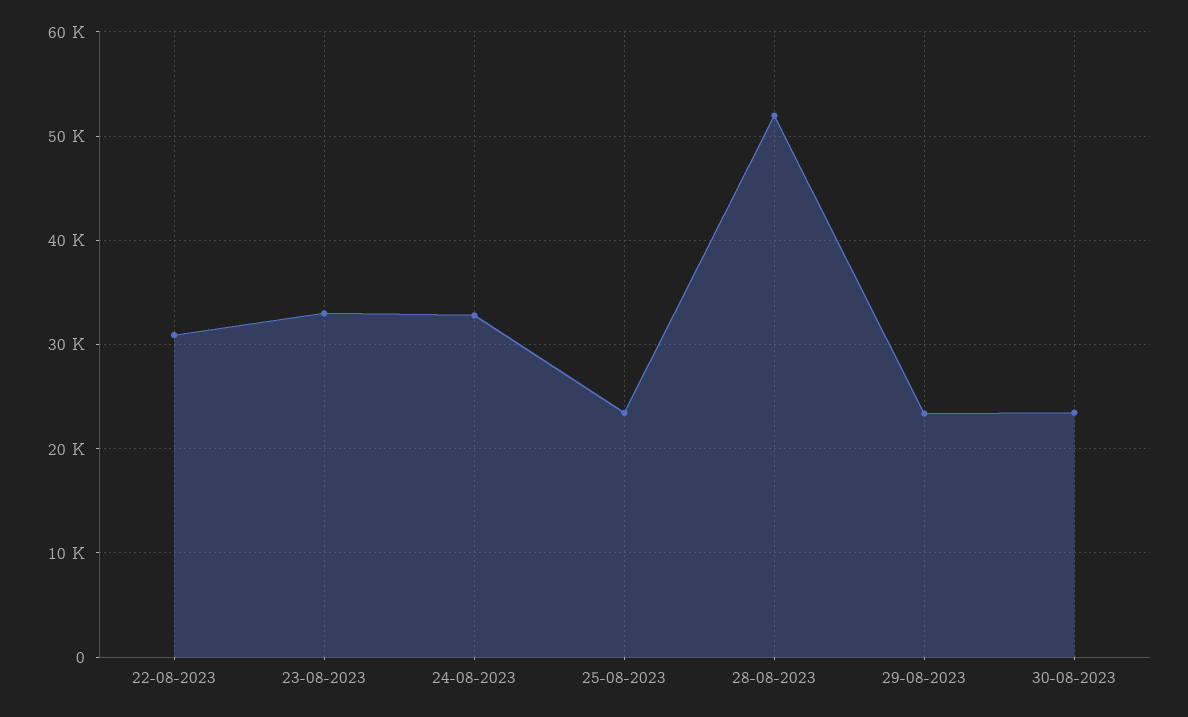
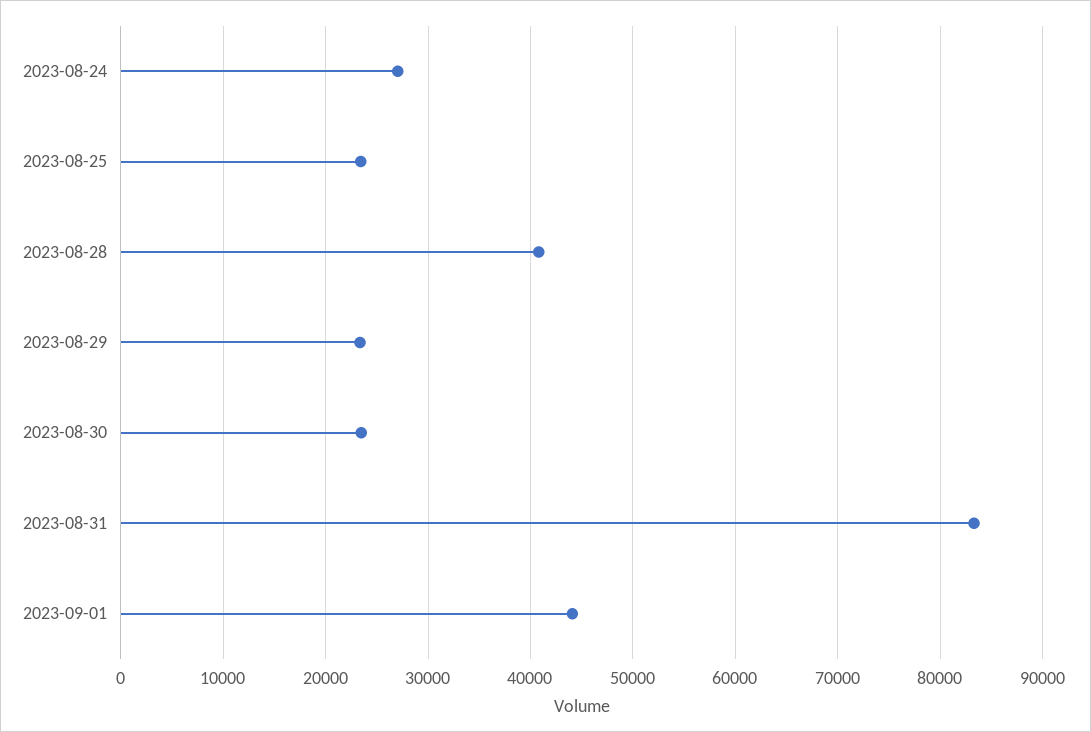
22-08-2023: 31000 -> none
23-08-2023: 33000 -> none
24-08-2023: 33000 -> 27000
28-08-2023: 52000 -> 41000
2023-08-31: none -> 83000
2023-09-01: none -> 44000

